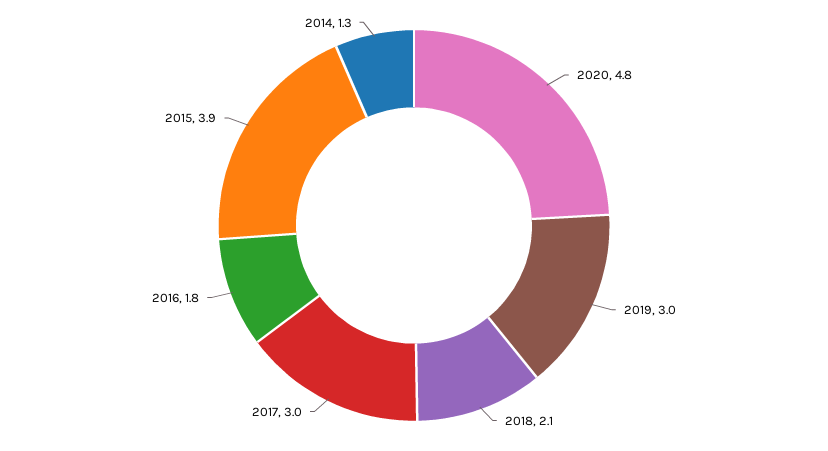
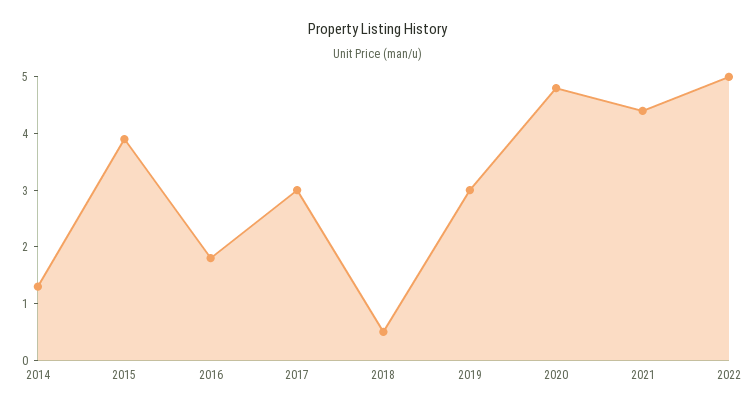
2018: 2.1 -> 0.5
2021: none -> 4.5
2022: none -> 5

